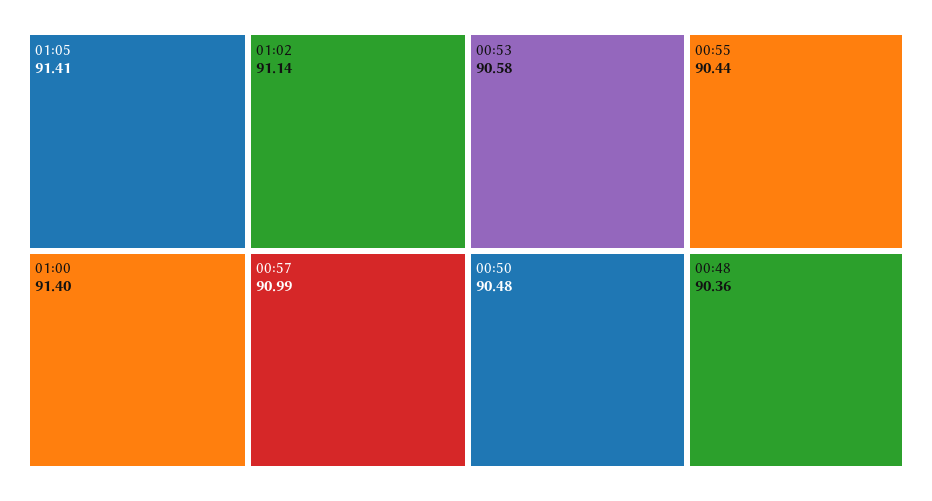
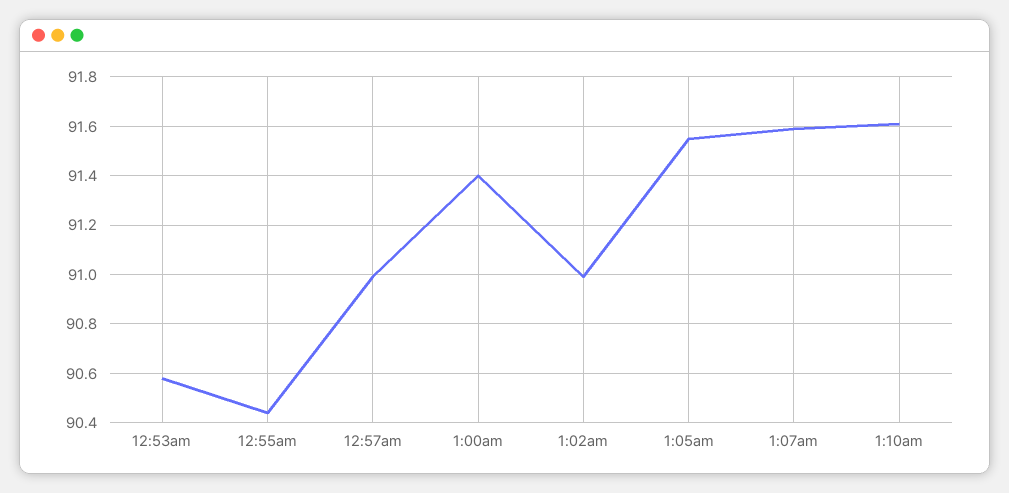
01:05: 91.41 -> 91.55
01:02: 91.14 -> 91
00:50: 90.48 -> none
00:48: 90.36 -> none
1:07am: none -> 91.6
1:10am: none -> 91.6

